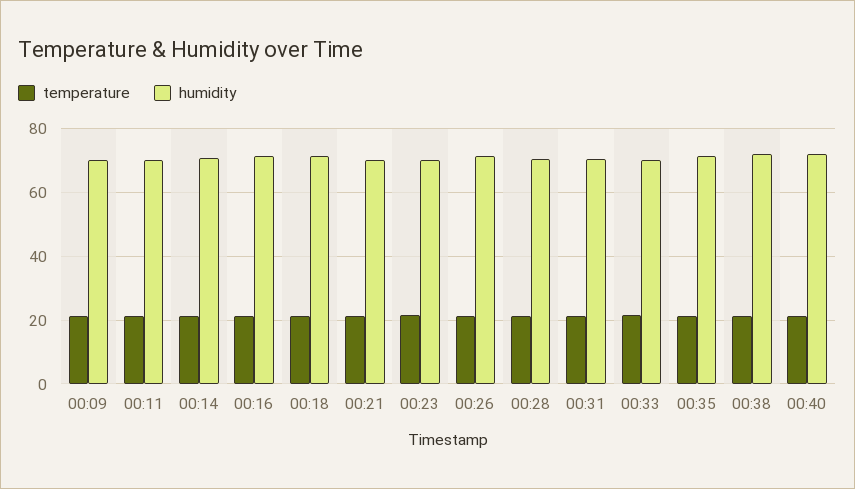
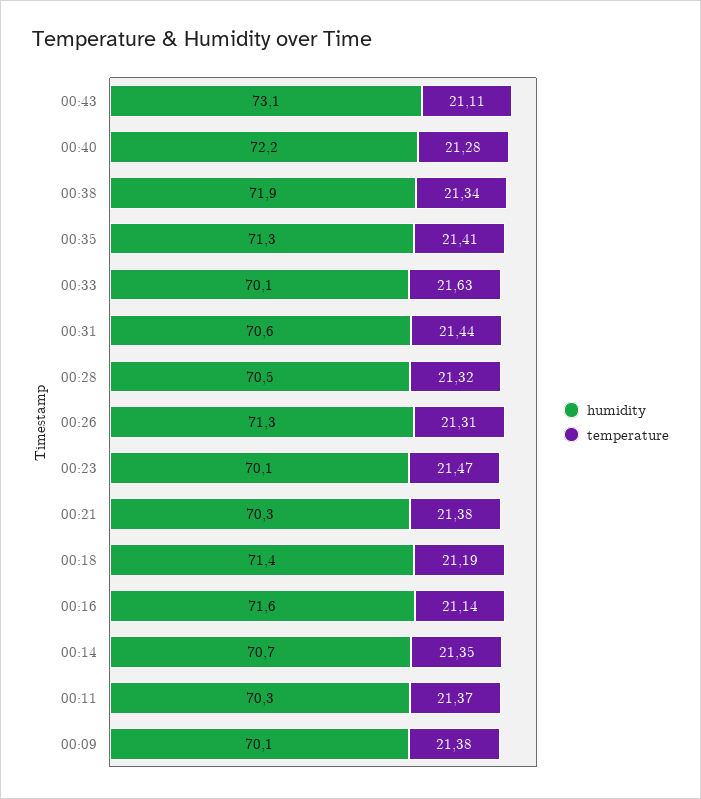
humidity, 00:43: none -> 73.1
temperature, 00:43: none -> 21.11

